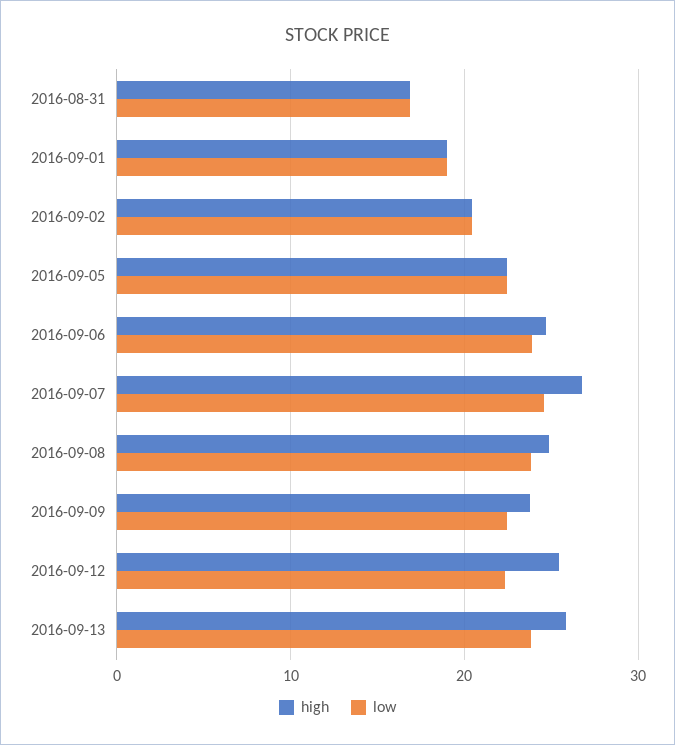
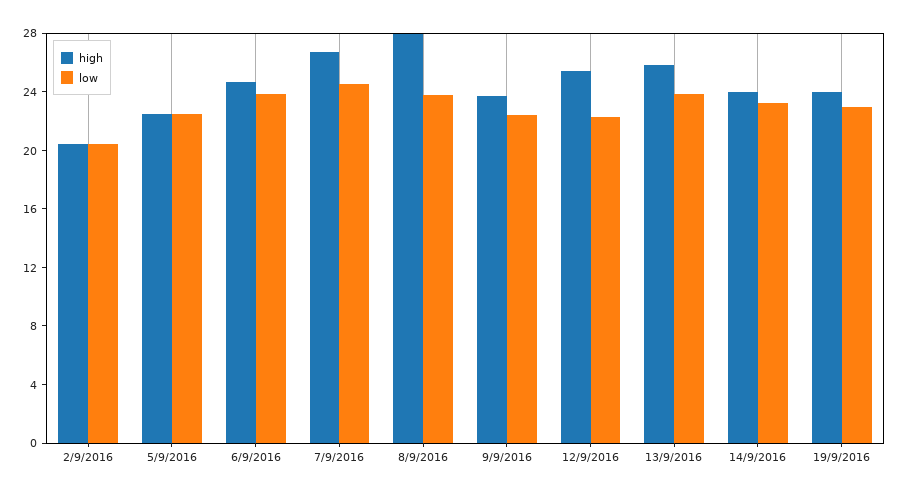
high, 2016-08-31: 17 -> none
low, 2016-08-31: 17 -> none
high, 2016-09-01: 19 -> none
low, 2016-09-01: 19 -> none
high, 2016-09-08: 25 -> 28
high, 14/9/2016: none -> 24
low, 14/9/2016: none -> 23
high, 19/9/2016: none -> 24
low, 19/9/2016: none -> 23

